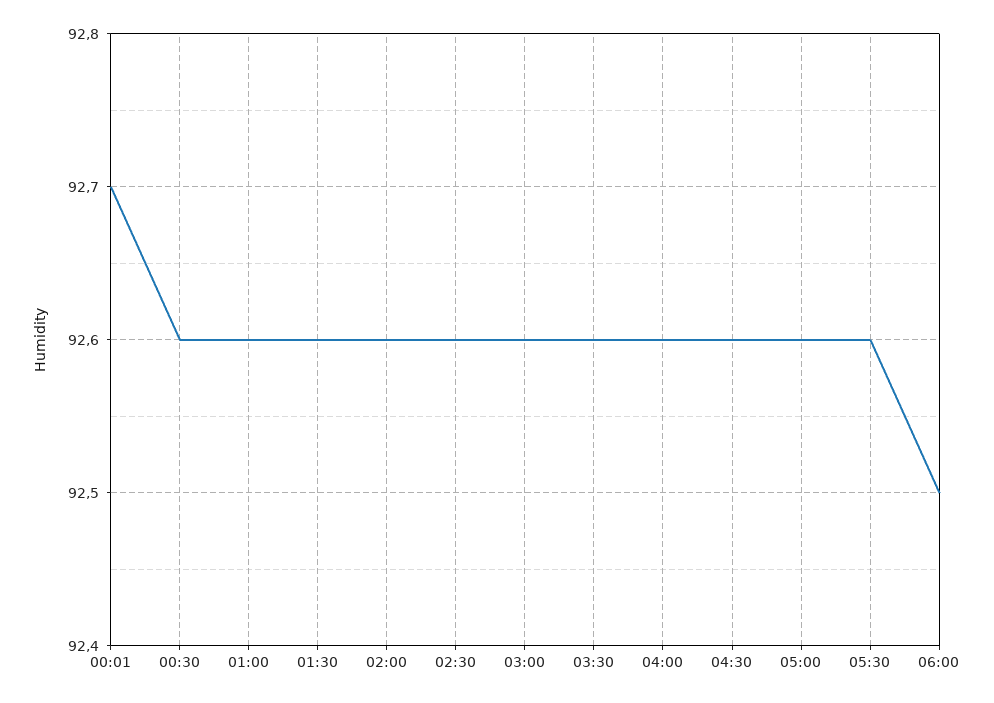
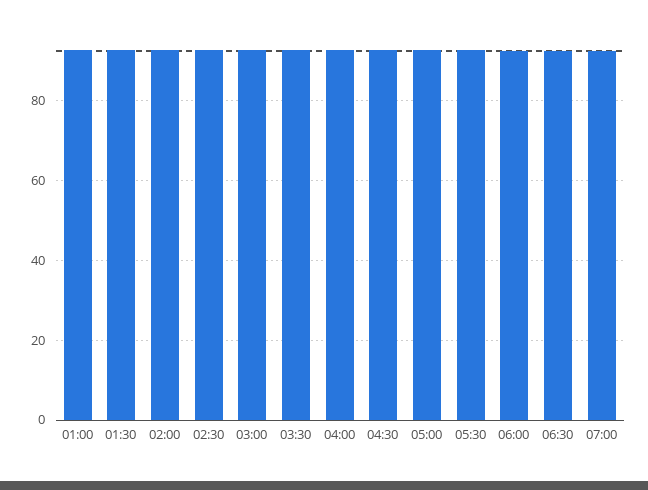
00:01: 92.7 -> none
00:30: 92.6 -> none
06:30: none -> 92
07:00: none -> 92

